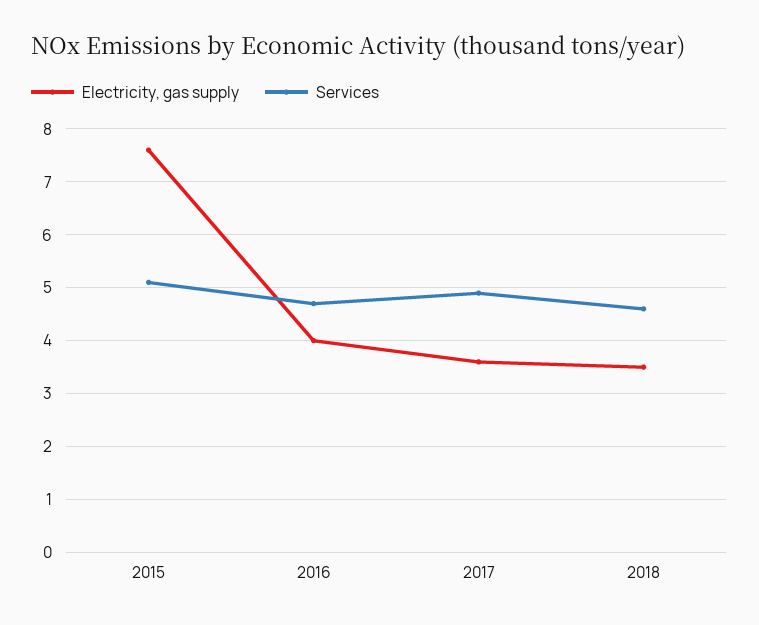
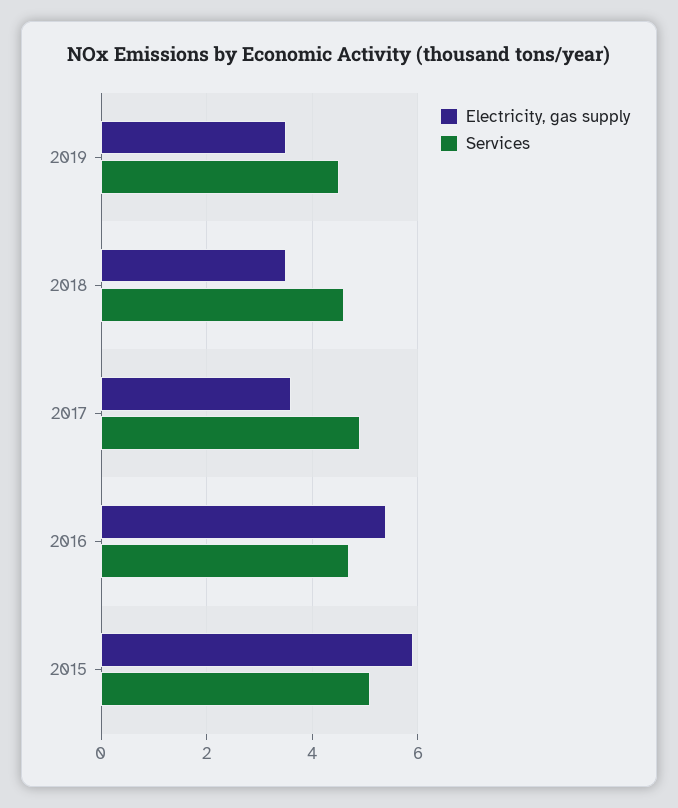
Electricity, gas supply, 2015: 7.5 -> 6
Electricity, gas supply, 2016: 4 -> 5.5
Electricity, gas supply, 2019: none -> 3.5
Services, 2019: none -> 4.5

